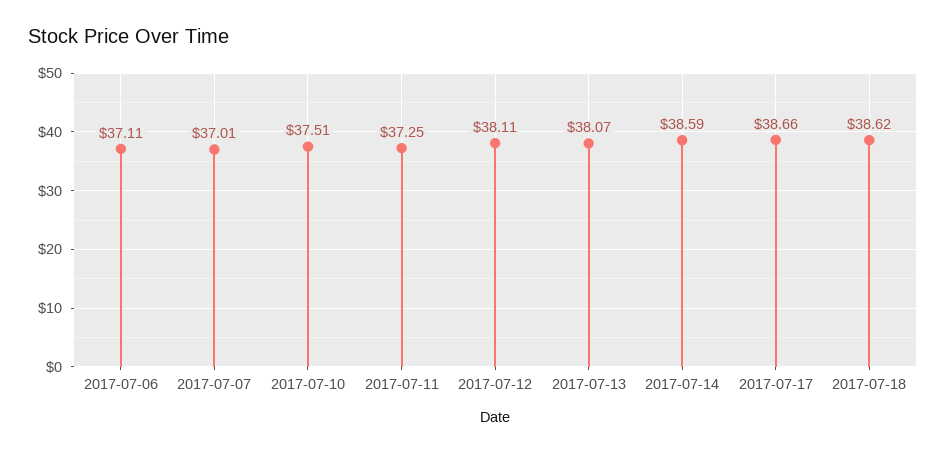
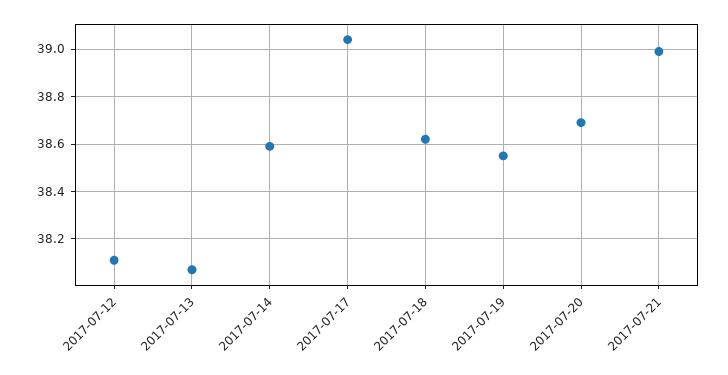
2017-07-06: 37.11 -> none
2017-07-07: 37.01 -> none
2017-07-10: 37.51 -> none
2017-07-11: 37.25 -> none
2017-07-17: 38.66 -> 39.05
2017-07-19: none -> 38.55
2017-07-20: none -> 38.7
2017-07-21: none -> 39

